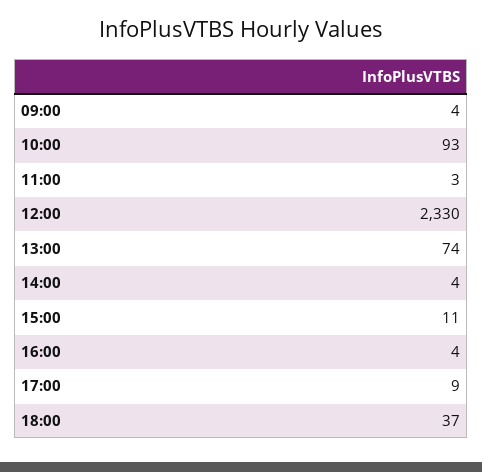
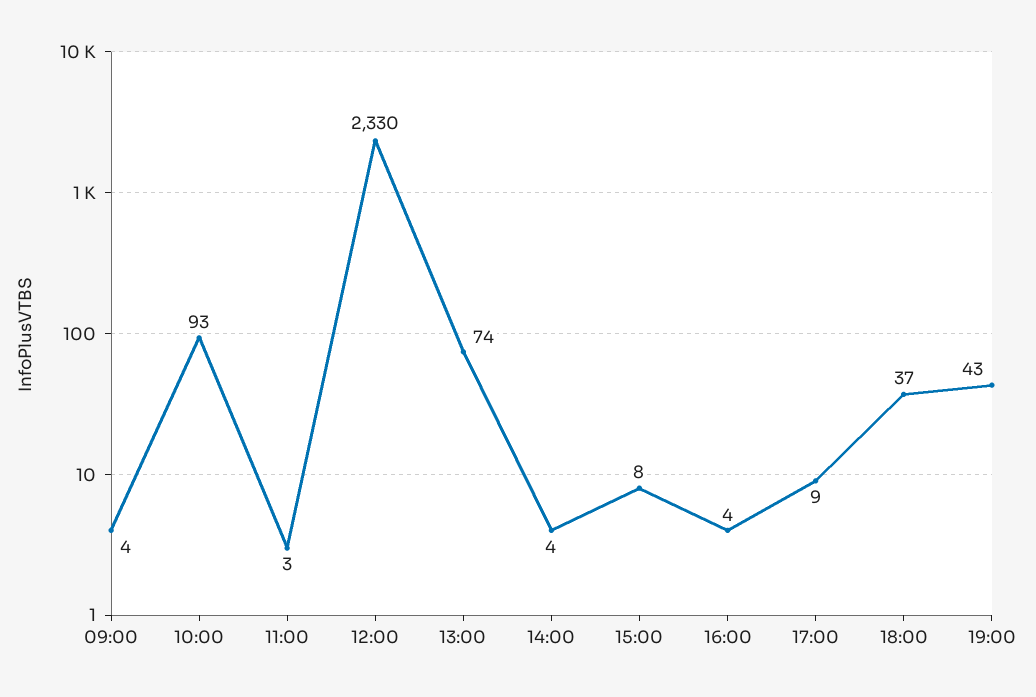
15:00: 11 -> 8
19:00: none -> 43

